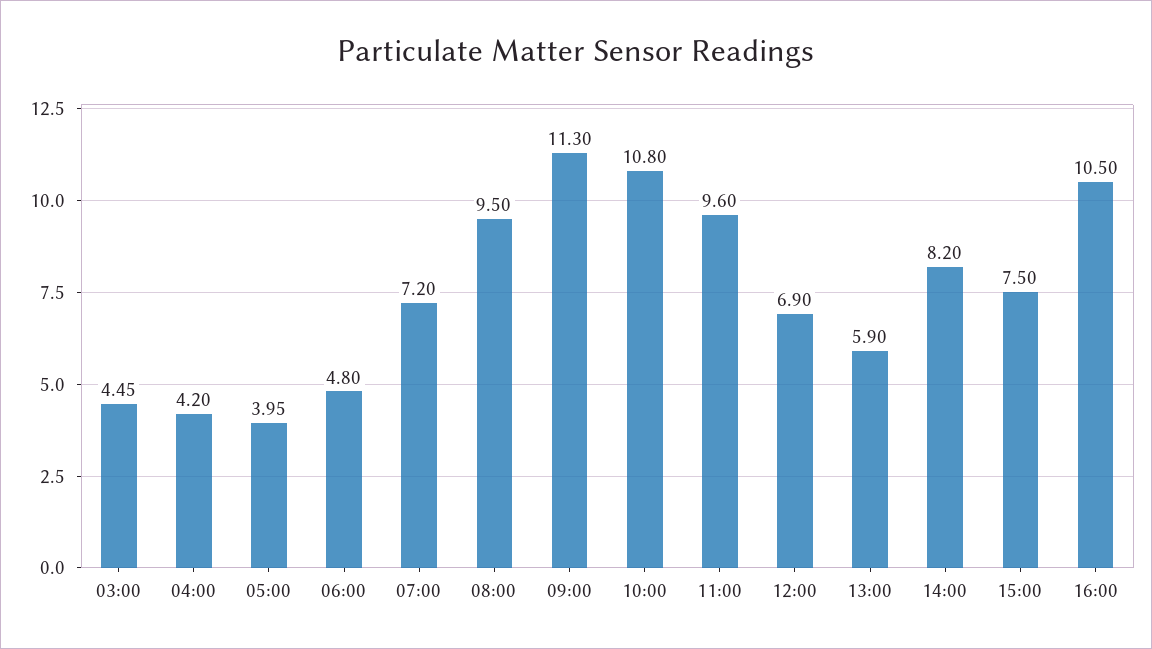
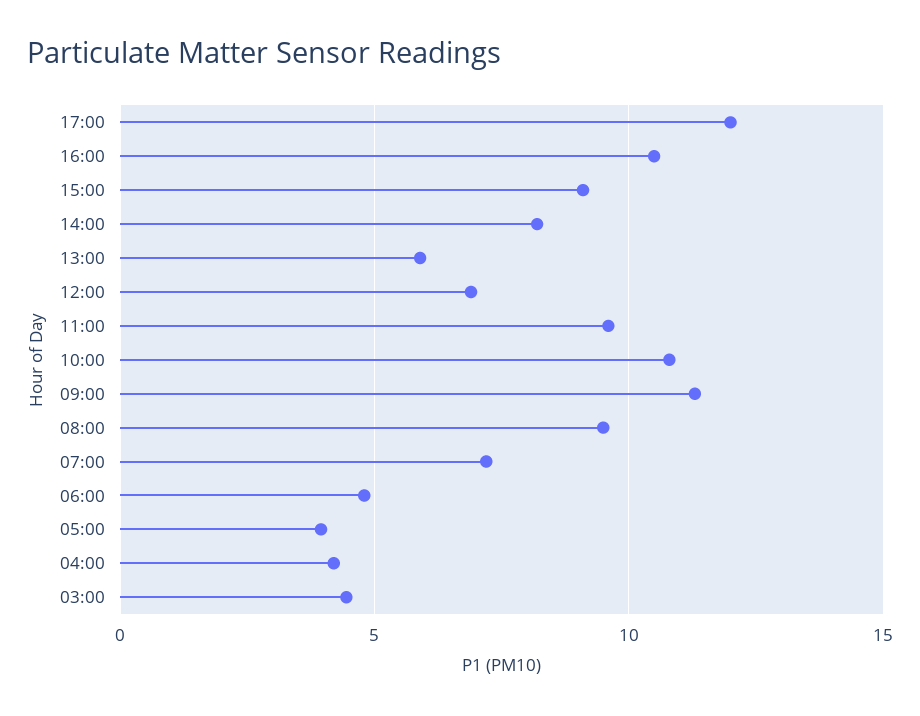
15:00: 7.5 -> 9
17:00: none -> 12

